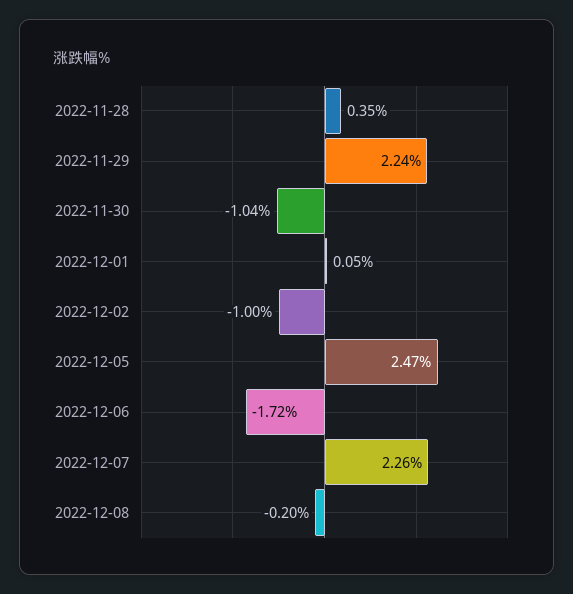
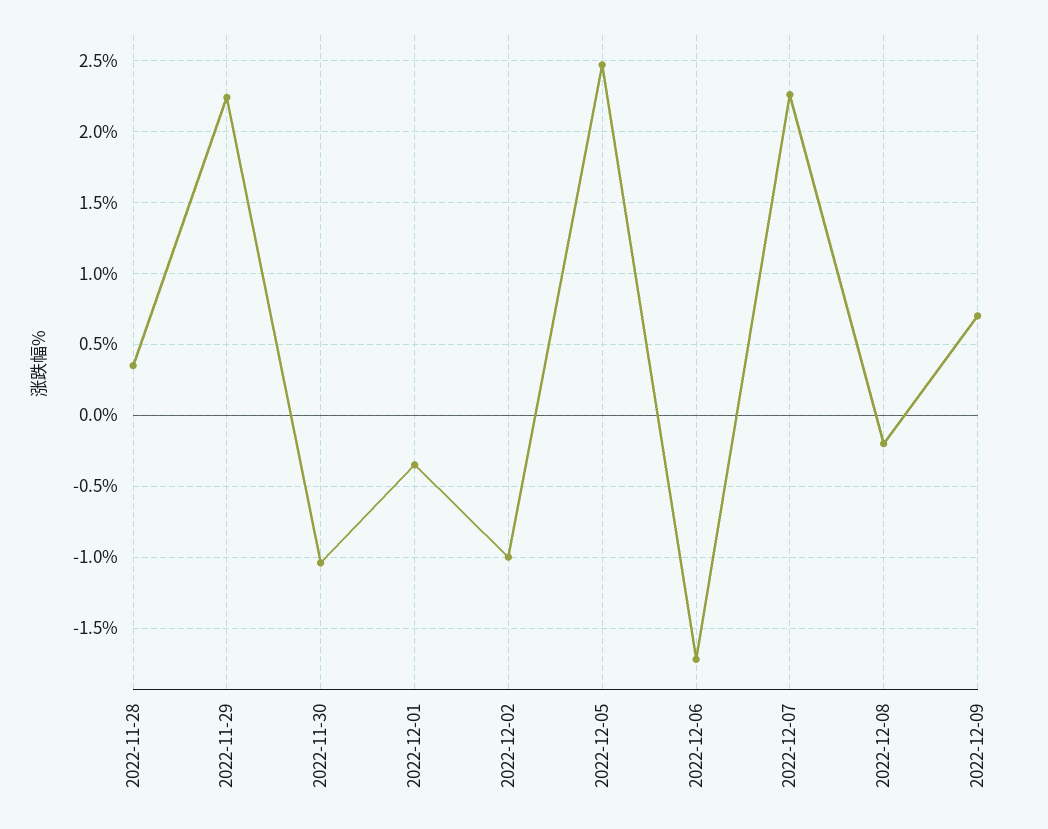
2022-12-01: 0.05 -> -0.35
2022-12-09: none -> 0.7

